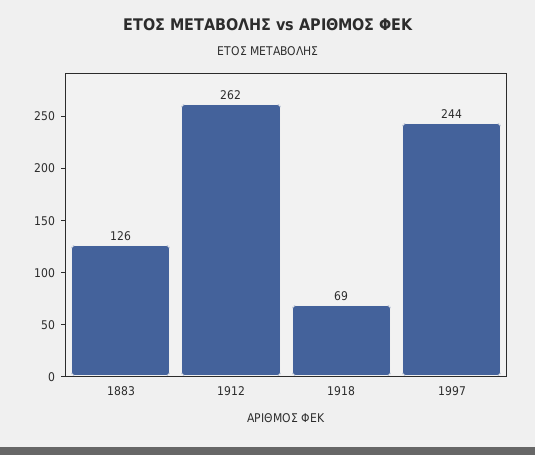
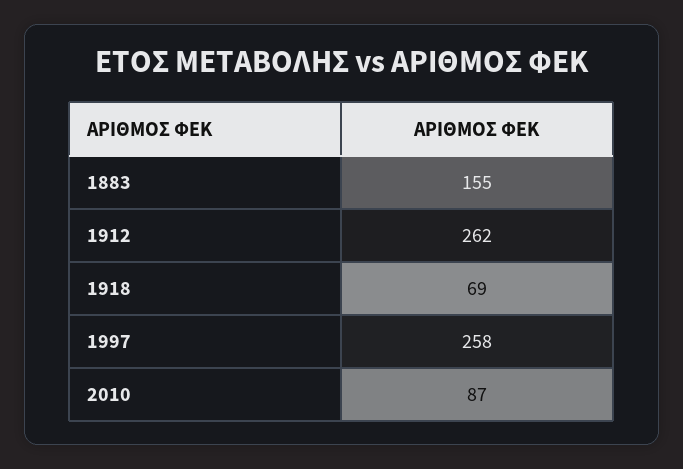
1883: 126 -> 155
1997: 244 -> 258
2010: none -> 87

